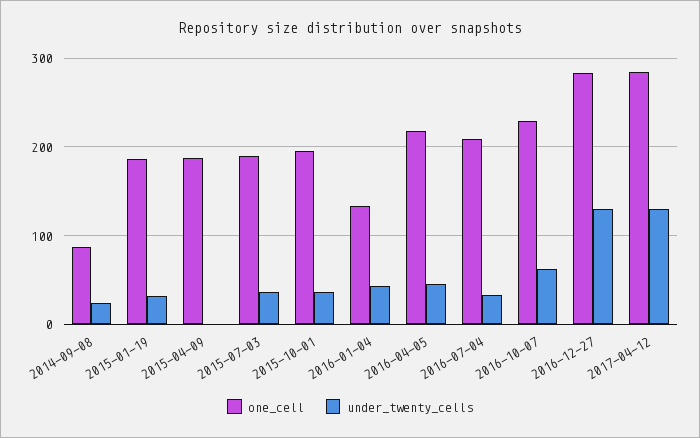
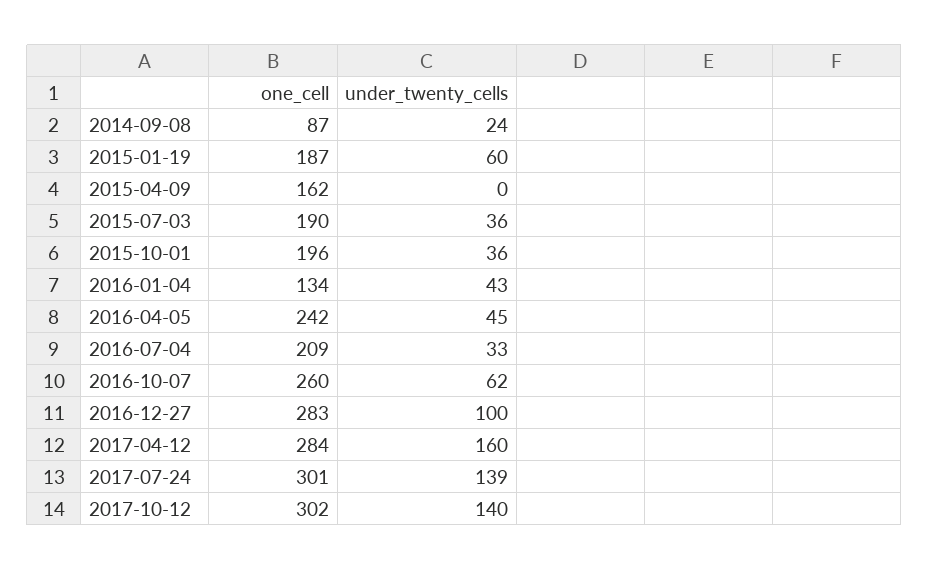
under_twenty_cells, 2015-01-19: 30 -> 60
one_cell, 2015-04-09: 190 -> 162
one_cell, 2016-04-05: 220 -> 242
one_cell, 2016-10-07: 230 -> 260
under_twenty_cells, 2016-12-27: 130 -> 100
under_twenty_cells, 2017-04-12: 130 -> 160
one_cell, 2017-07-24: none -> 301
under_twenty_cells, 2017-07-24: none -> 139
one_cell, 2017-10-12: none -> 302
under_twenty_cells, 2017-10-12: none -> 140

